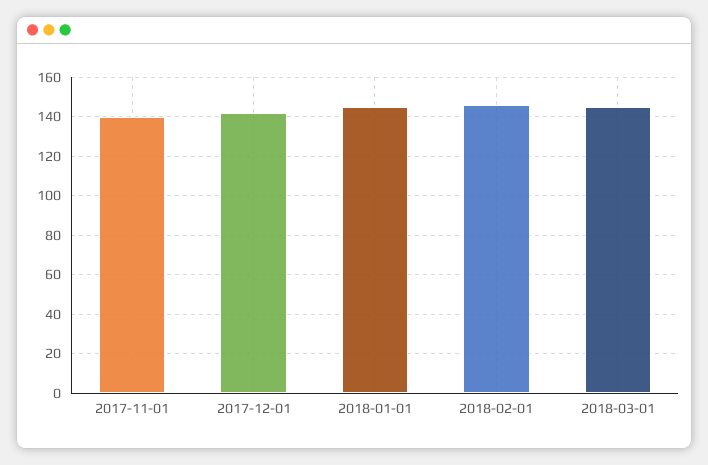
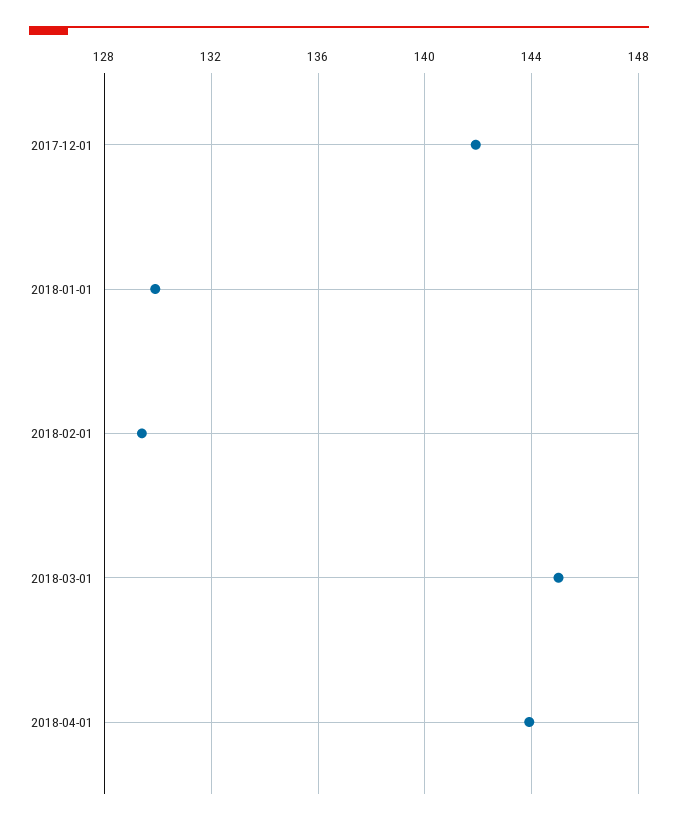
2017-11-01: 140 -> none
2018-01-01: 145 -> 130
2018-02-01: 145 -> 129.5
2018-04-01: none -> 144

